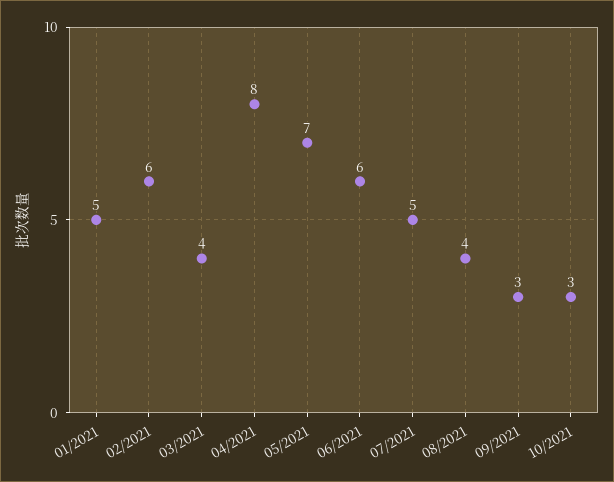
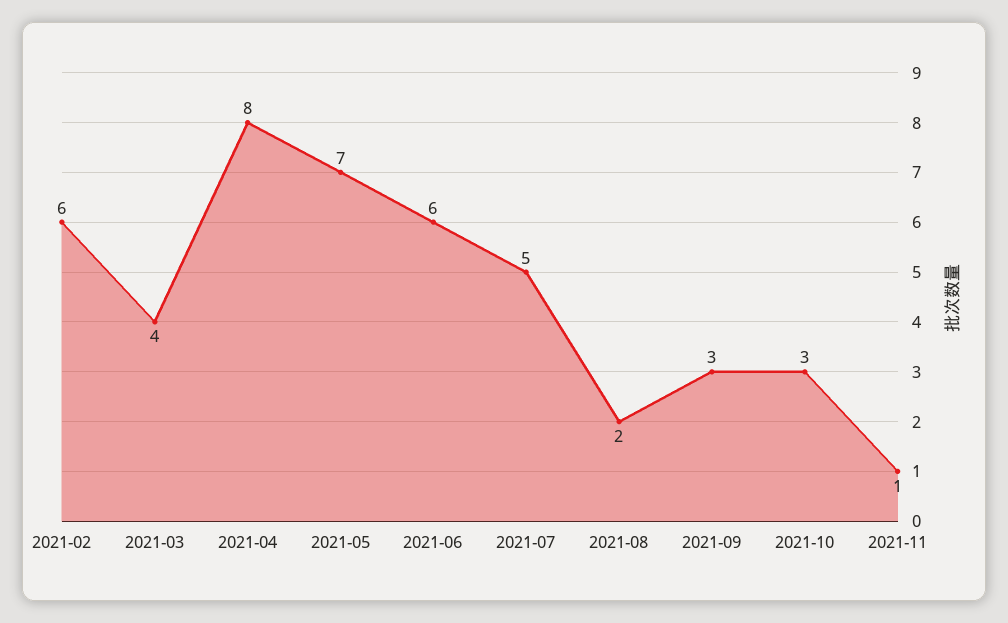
01/2021: 5 -> none
08/2021: 4 -> 2
2021-11: none -> 1

